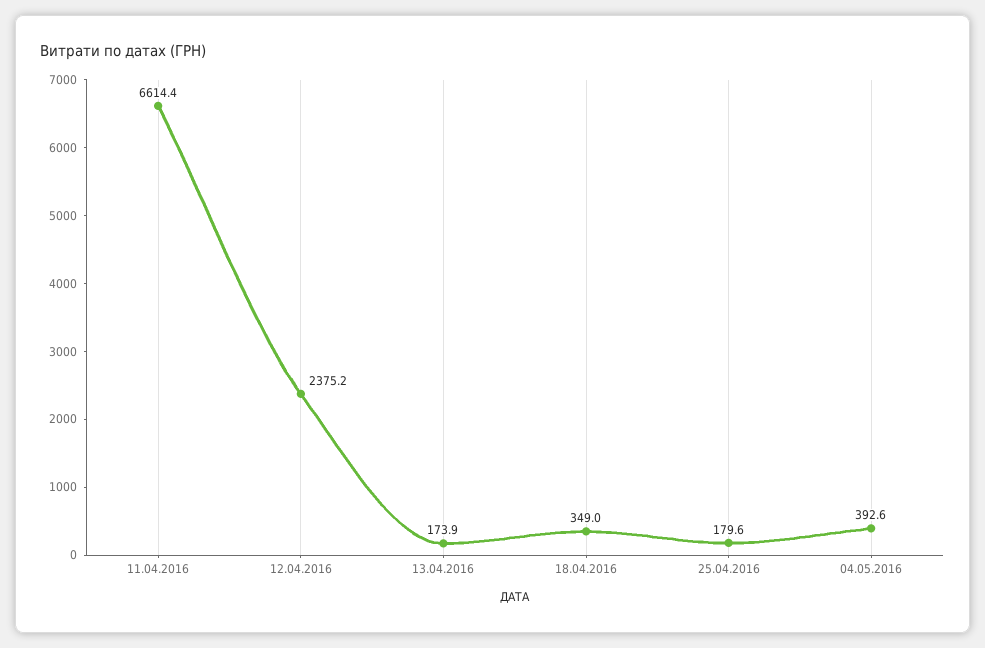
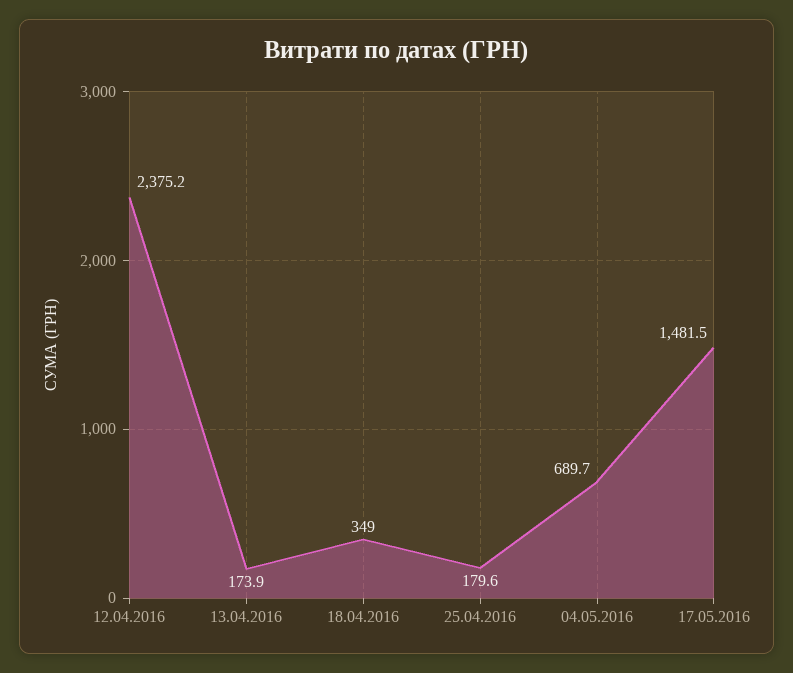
11.04.2016: 6614.4 -> none
04.05.2016: 392.6 -> 689.7
17.05.2016: none -> 1481.5

